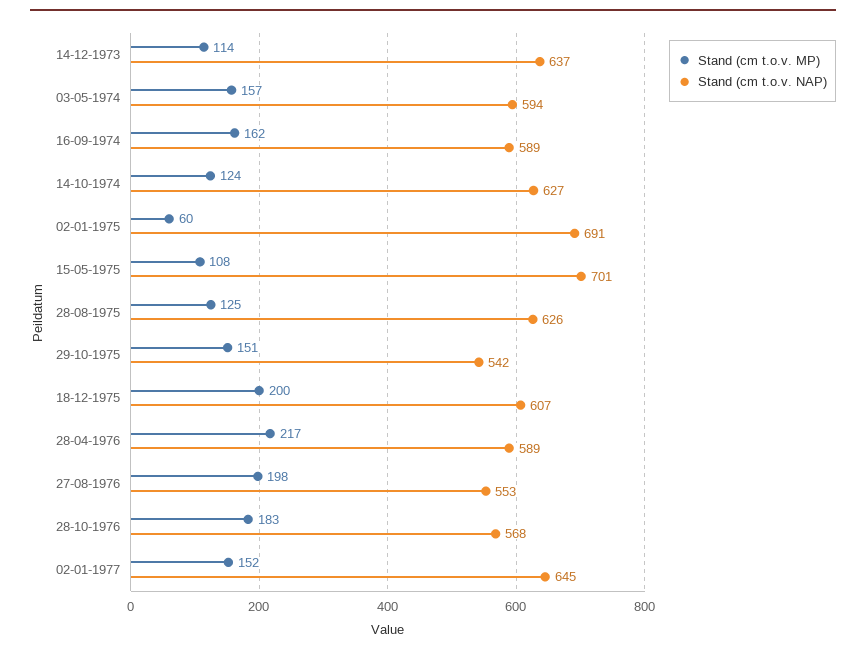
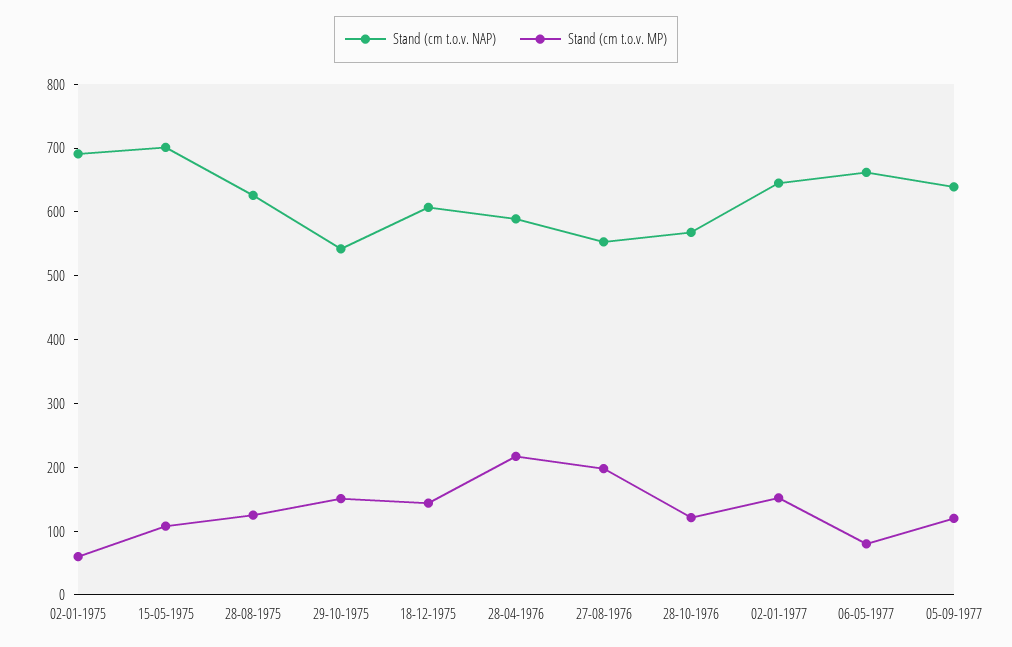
Stand (cm t.o.v. MP), 14-12-1973: 114 -> none
Stand (cm t.o.v. NAP), 14-12-1973: 637 -> none
Stand (cm t.o.v. MP), 03-05-1974: 157 -> none
Stand (cm t.o.v. NAP), 03-05-1974: 594 -> none
Stand (cm t.o.v. MP), 16-09-1974: 162 -> none
Stand (cm t.o.v. NAP), 16-09-1974: 589 -> none
Stand (cm t.o.v. MP), 14-10-1974: 124 -> none
Stand (cm t.o.v. NAP), 14-10-1974: 627 -> none
Stand (cm t.o.v. MP), 18-12-1975: 200 -> 140
Stand (cm t.o.v. MP), 28-10-1976: 183 -> 120
Stand (cm t.o.v. NAP), 06-05-1977: none -> 660
Stand (cm t.o.v. MP), 06-05-1977: none -> 80
Stand (cm t.o.v. NAP), 05-09-1977: none -> 640
Stand (cm t.o.v. MP), 05-09-1977: none -> 120

